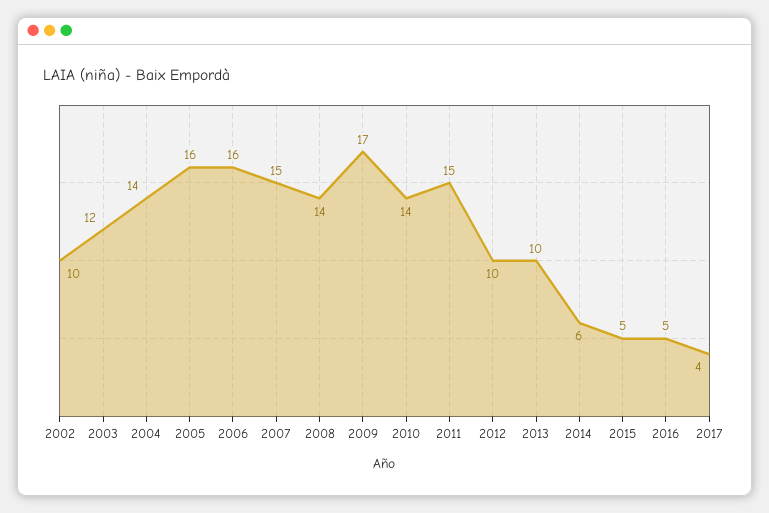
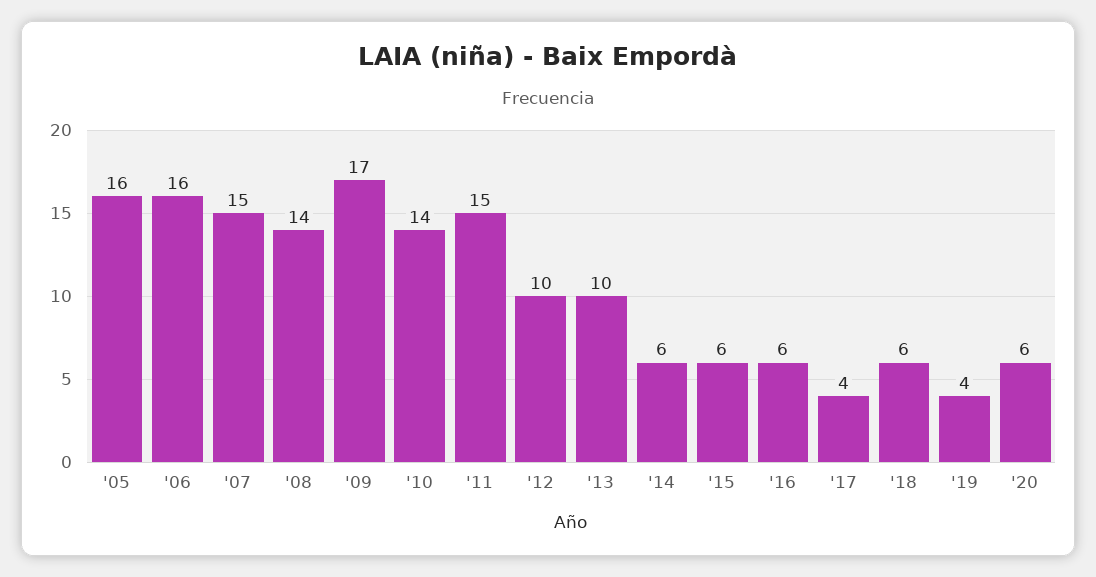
2002: 10 -> none
2003: 12 -> none
2004: 14 -> none
2015: 5 -> 6
2016: 5 -> 6
'18: none -> 6
'19: none -> 4
'20: none -> 6

